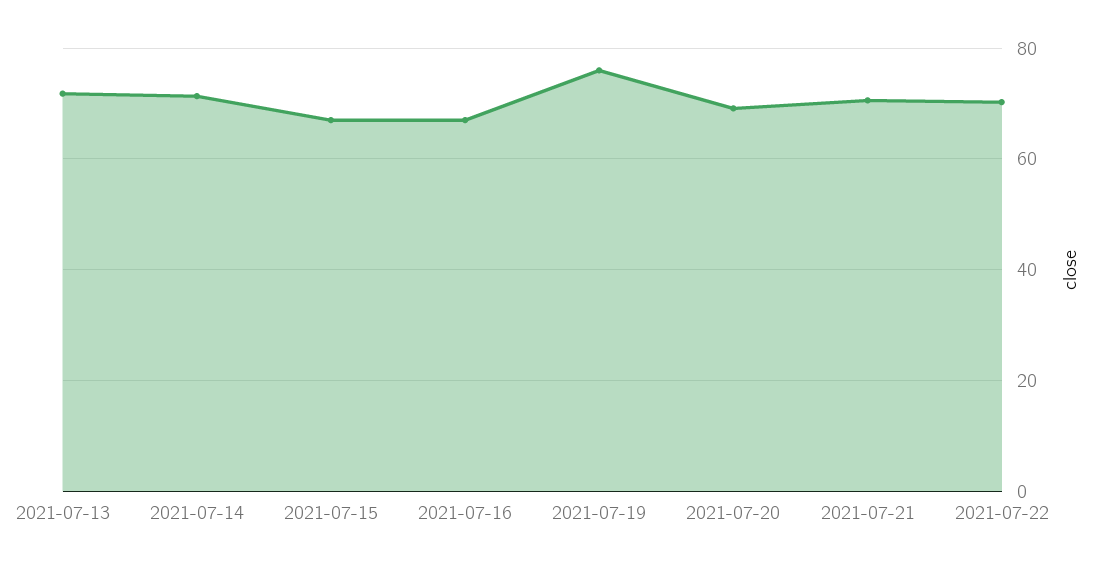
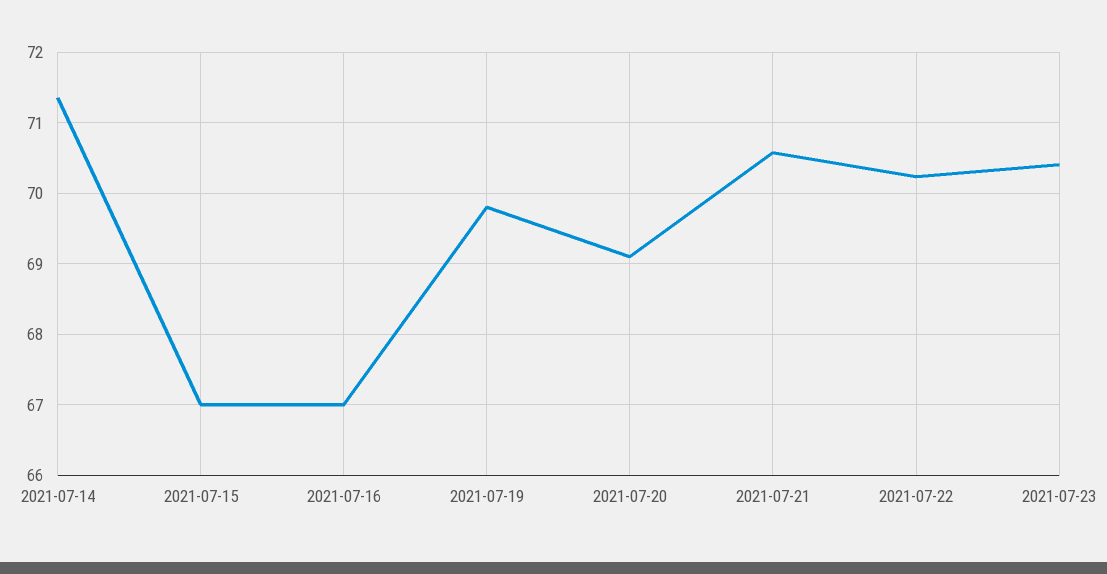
2021-07-13: 72 -> none
2021-07-19: 76 -> 69.8
2021-07-23: none -> 70.4

